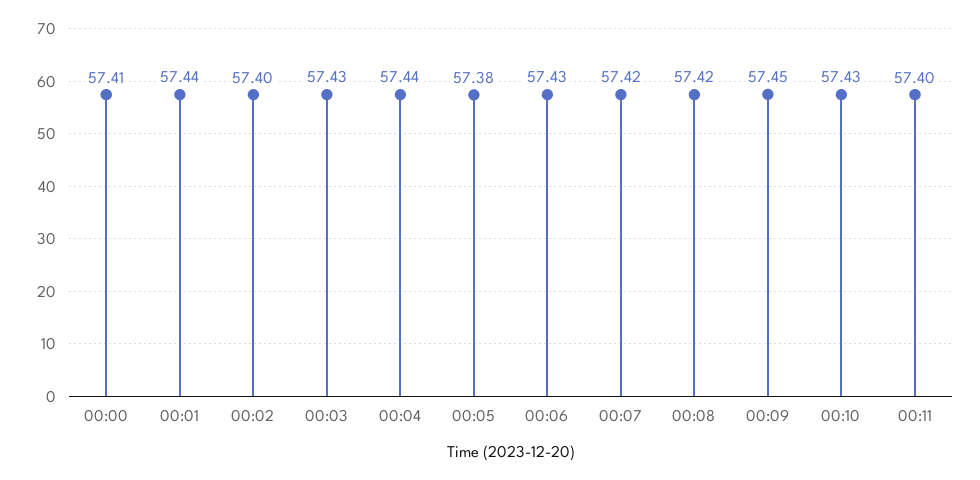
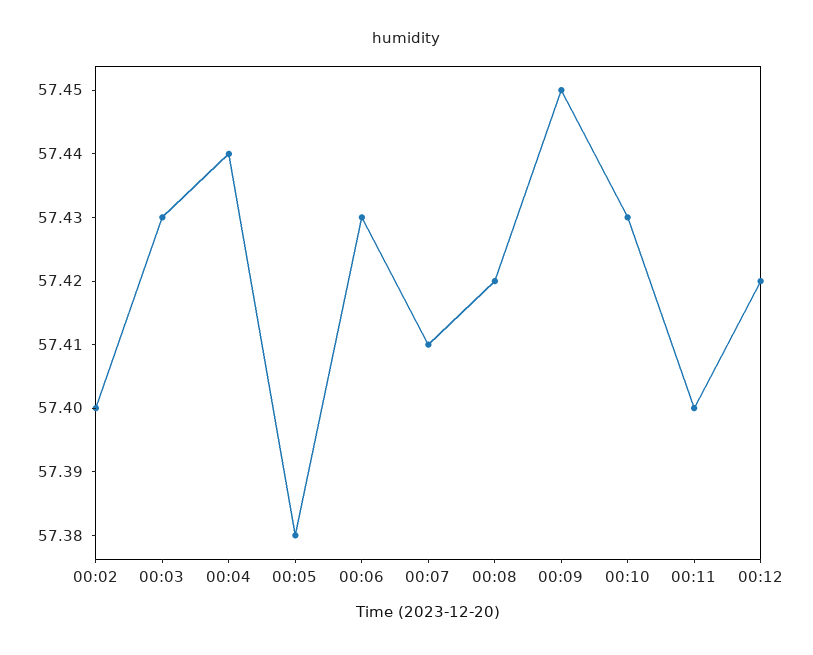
00:00: 57.41 -> none
00:01: 57.44 -> none
00:07: 57.42 -> 57.41
00:12: none -> 57.42

